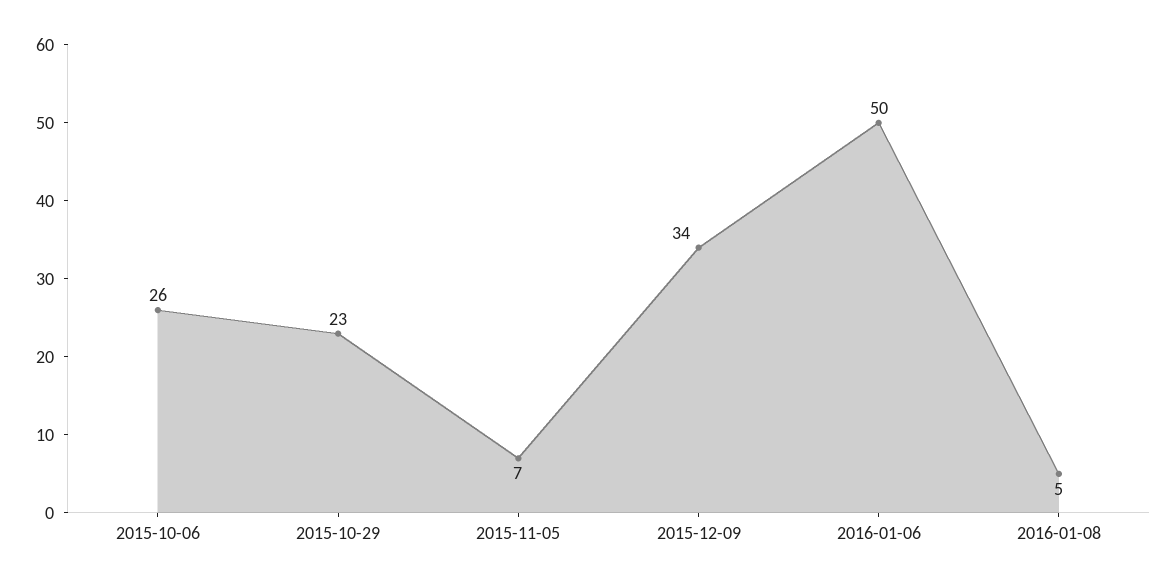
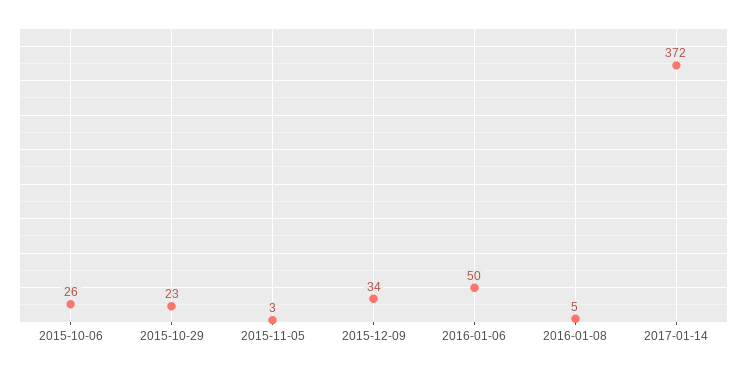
2015-11-05: 7 -> 3
2017-01-14: none -> 372

